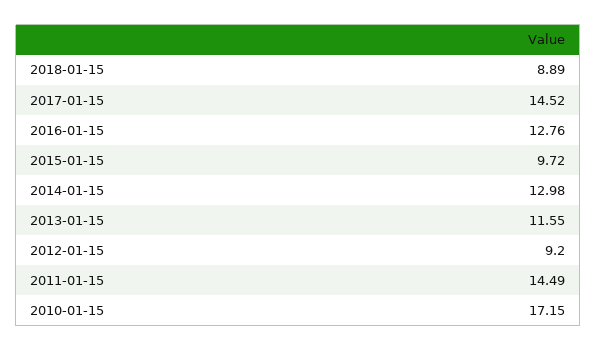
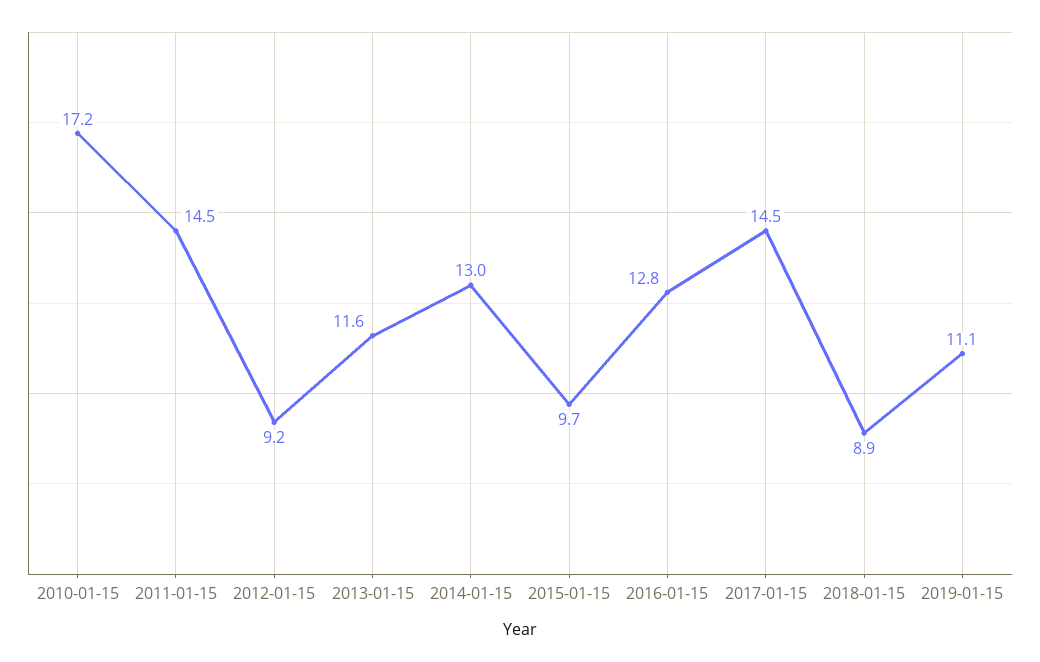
2019-01-15: none -> 11.1

